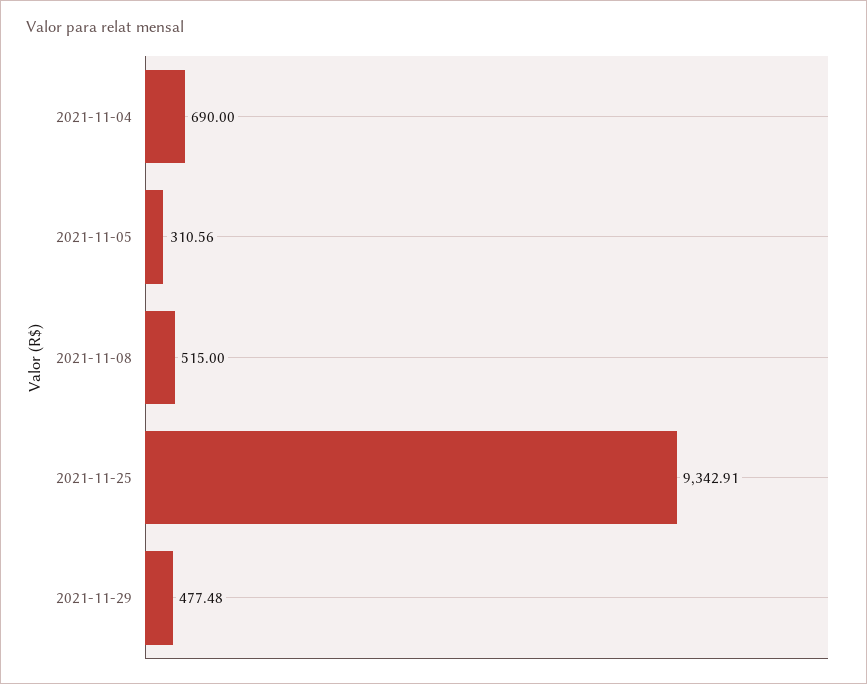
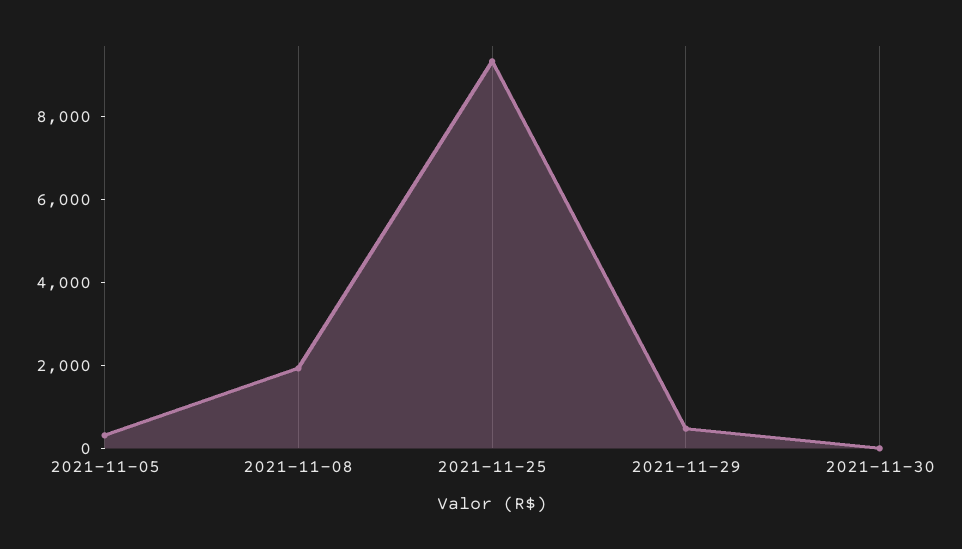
2021-11-04: 690 -> none
2021-11-08: 515 -> 2000
2021-11-30: none -> 0

